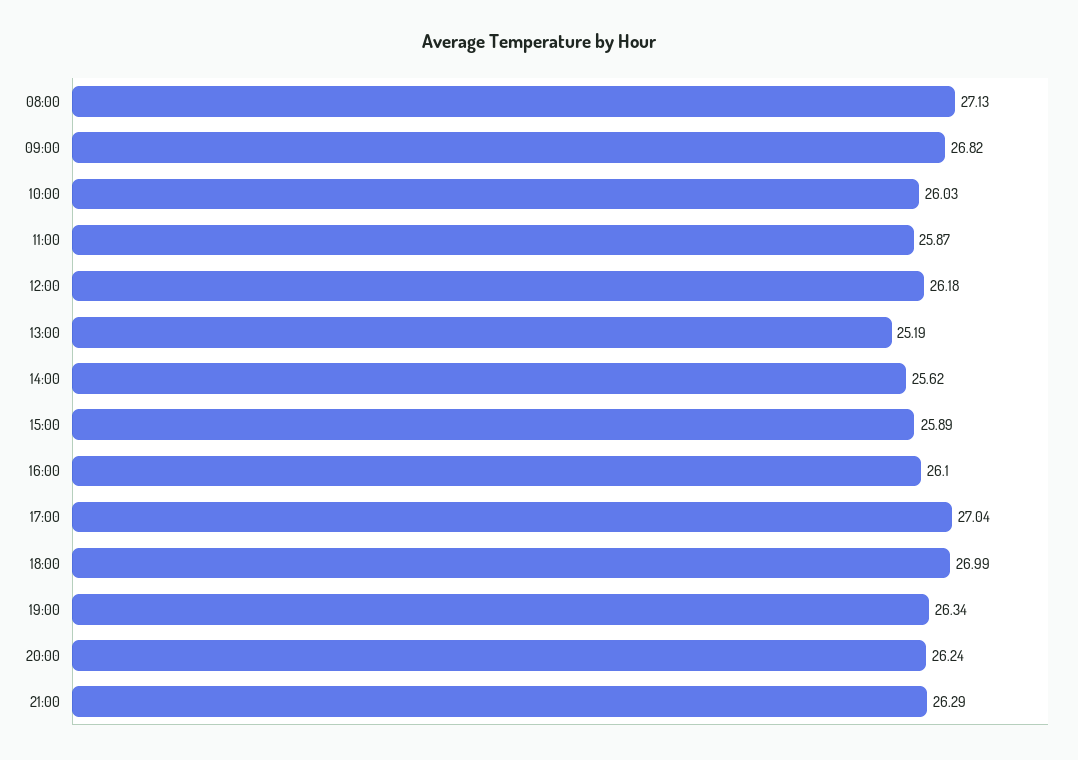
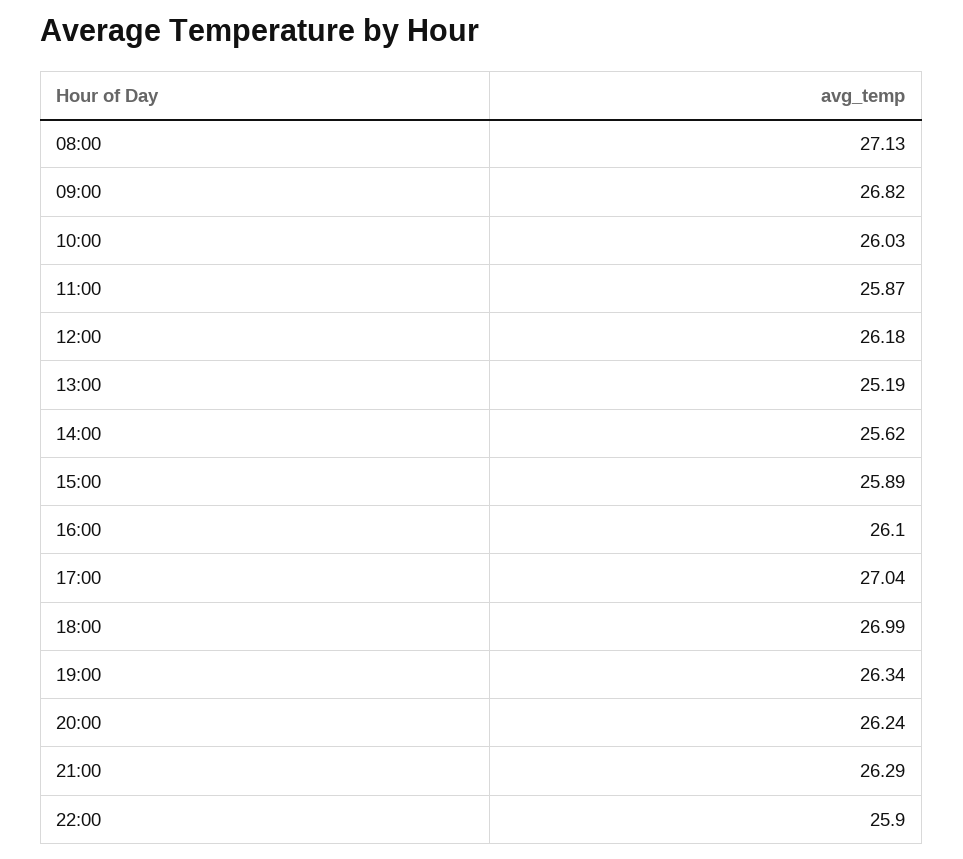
22:00: none -> 25.9

